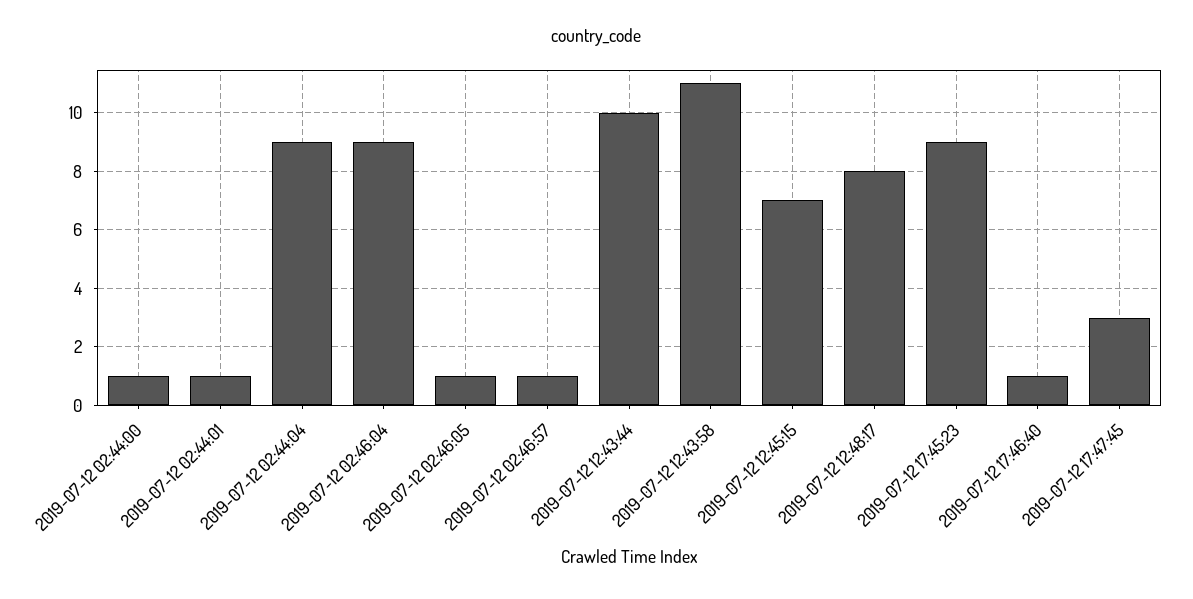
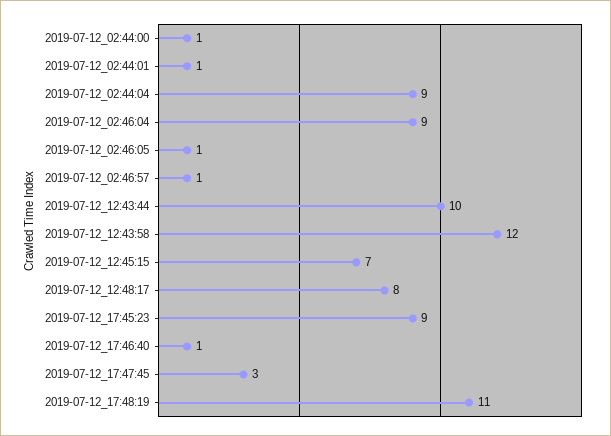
2019-07-12 12:43:58: 11 -> 12
2019-07-12_17:48:19: none -> 11

